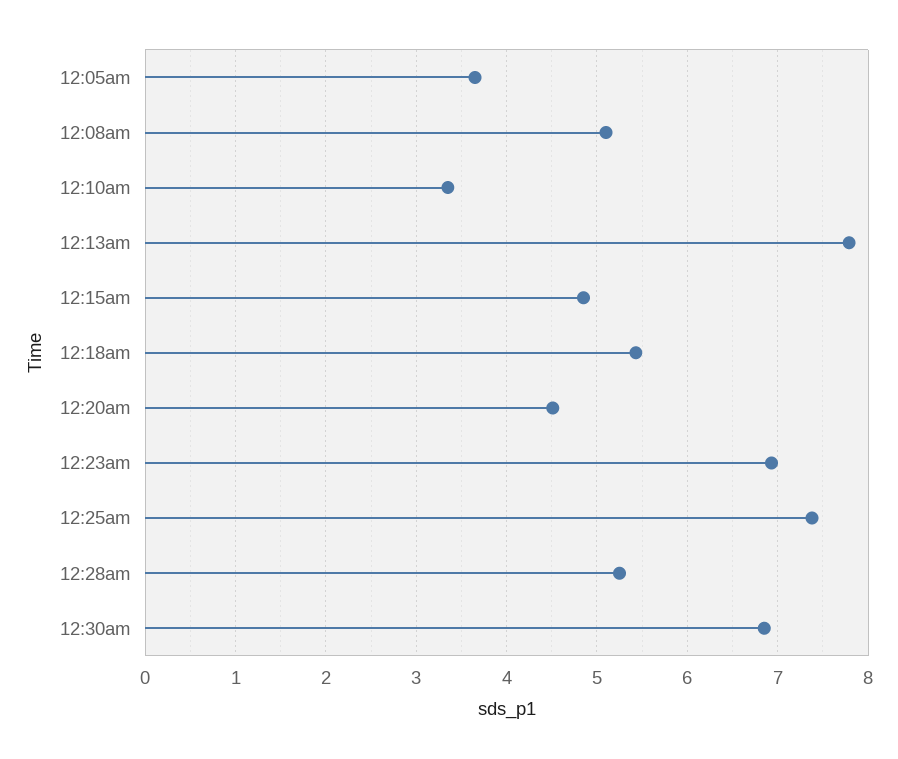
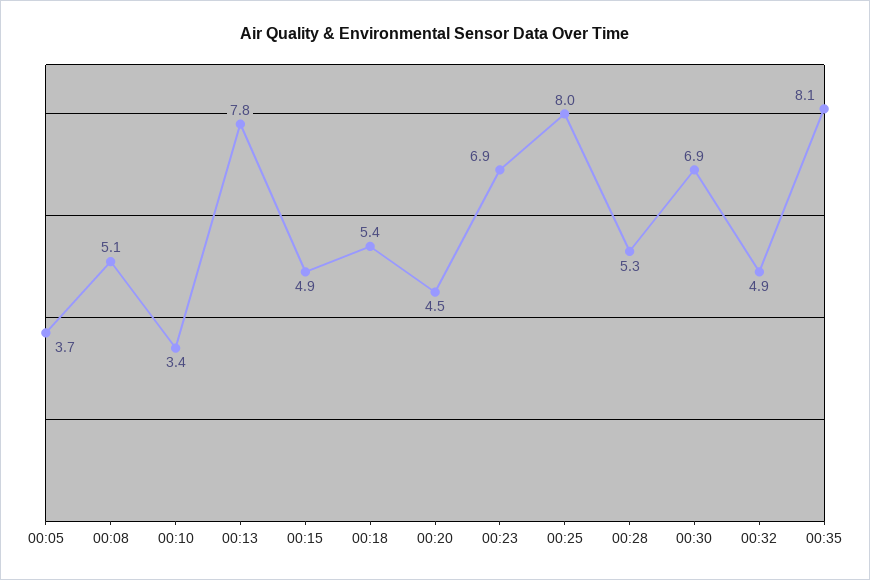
12:25am: 7.4 -> 8
00:32: none -> 4.9
00:35: none -> 8.1

